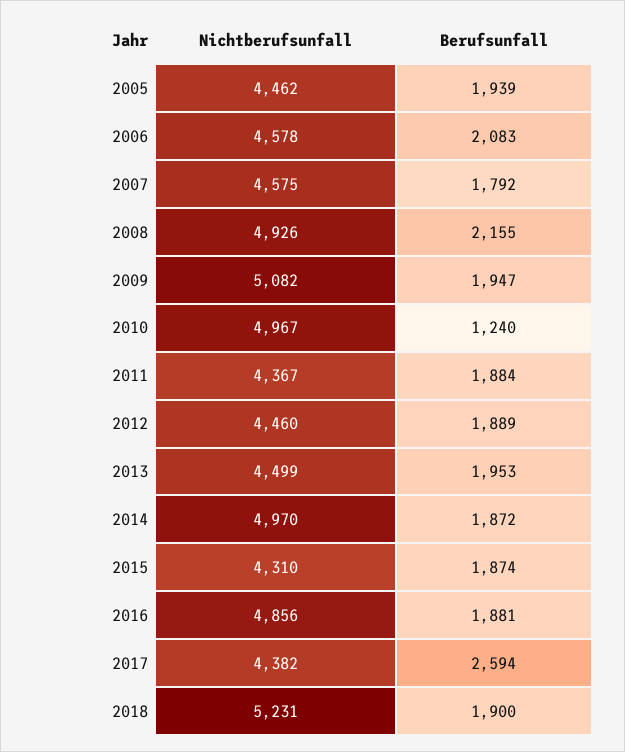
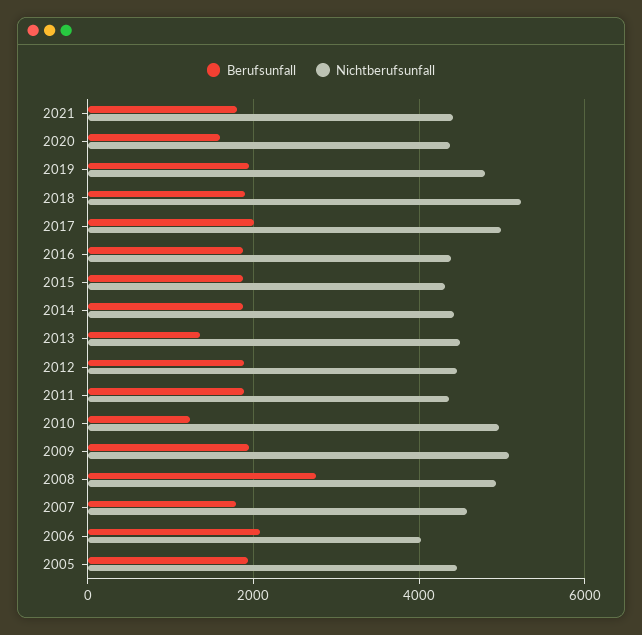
Nichtberufsunfall, 2006: 4578 -> 4000
Berufsunfall, 2008: 2155 -> 2800
Berufsunfall, 2013: 1953 -> 1400
Nichtberufsunfall, 2014: 4970 -> 4400
Nichtberufsunfall, 2016: 4856 -> 4400
Nichtberufsunfall, 2017: 4382 -> 5000
Berufsunfall, 2017: 2594 -> 2000
Berufsunfall, 2021: none -> 1800
Nichtberufsunfall, 2021: none -> 4400
Berufsunfall, 2020: none -> 1600
Nichtberufsunfall, 2020: none -> 4400
Berufsunfall, 2019: none -> 2000
Nichtberufsunfall, 2019: none -> 4800

